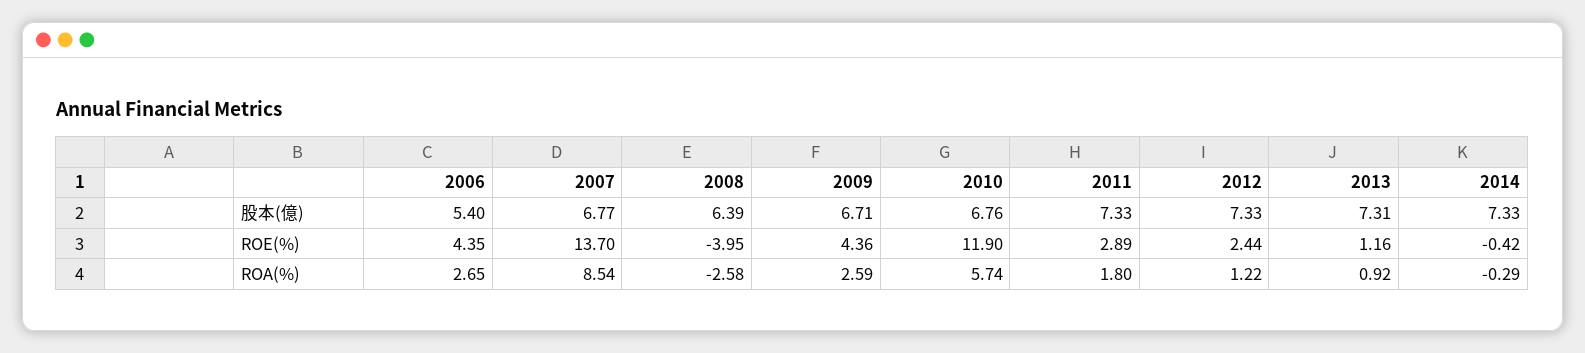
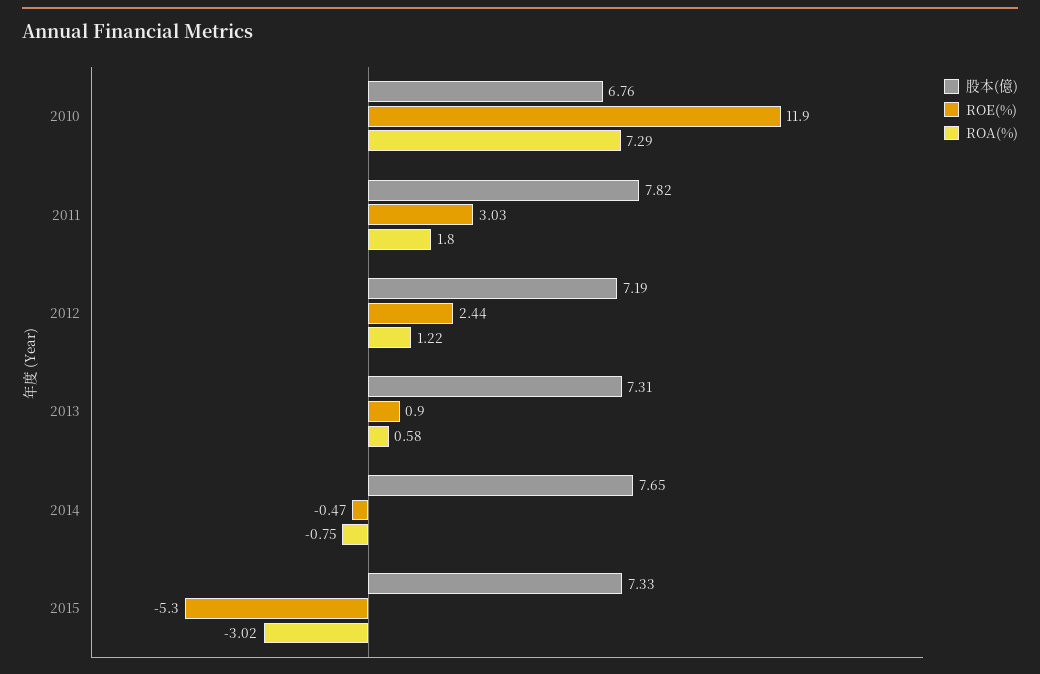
股本(億), 2006: 5.4 -> none
股本(億), 2007: 6.77 -> none
股本(億), 2008: 6.39 -> none
股本(億), 2009: 6.71 -> none
股本(億), 2011: 7.33 -> 7.82
股本(億), 2012: 7.33 -> 7.19
股本(億), 2014: 7.33 -> 7.65
ROE(%), 2006: 4.35 -> none
ROE(%), 2007: 13.7 -> none
ROE(%), 2008: -3.95 -> none
ROE(%), 2009: 4.36 -> none
ROE(%), 2011: 2.89 -> 3.03
ROE(%), 2013: 1.16 -> 0.9
ROE(%), 2014: -0.42 -> -0.47
ROA(%), 2006: 2.65 -> none
ROA(%), 2007: 8.54 -> none
ROA(%), 2008: -2.58 -> none
ROA(%), 2009: 2.59 -> none
ROA(%), 2010: 5.74 -> 7.29
ROA(%), 2013: 0.92 -> 0.58
ROA(%), 2014: -0.29 -> -0.75
股本(億), 2015: none -> 7.33
ROE(%), 2015: none -> -5.3
ROA(%), 2015: none -> -3.02

